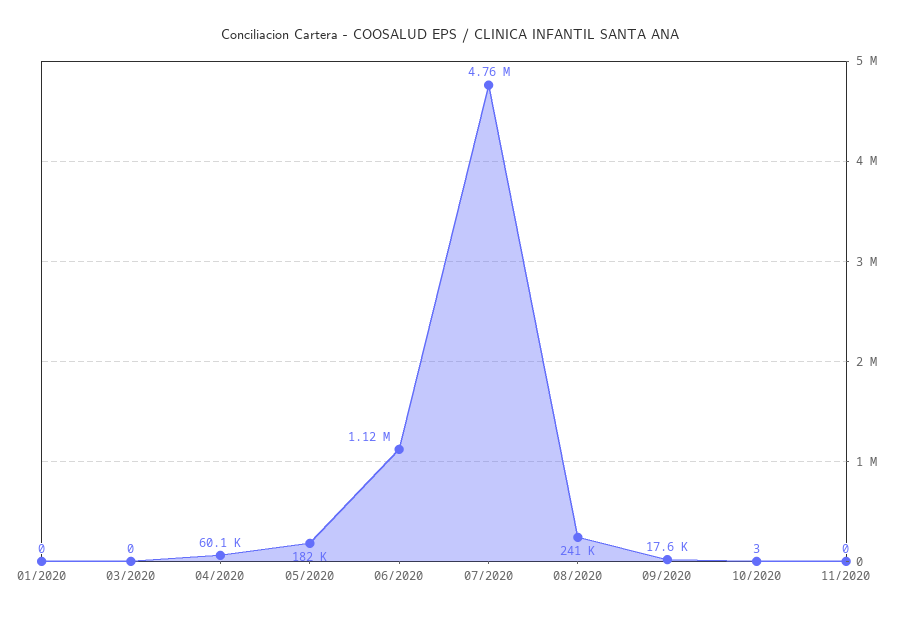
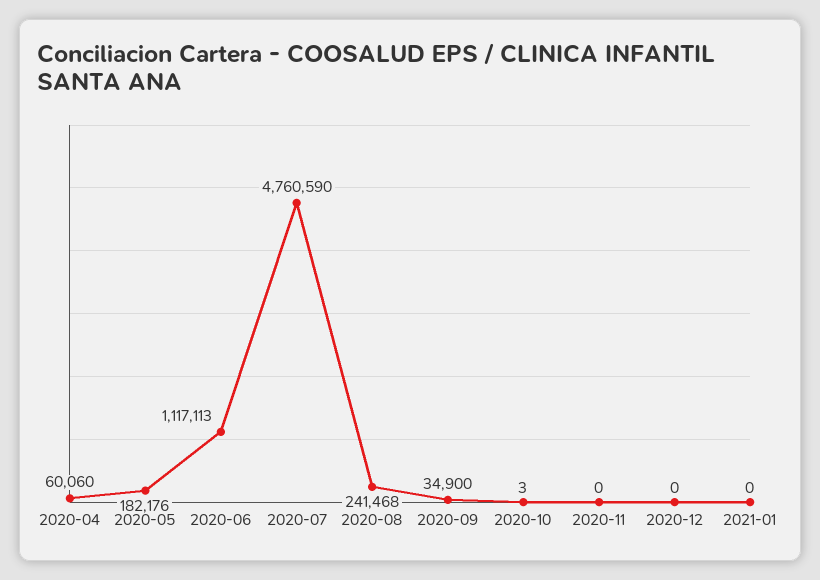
01/2020: 0 -> none
03/2020: 0 -> none
09/2020: 17600 -> 34900
2020-12: none -> 0
2021-01: none -> 0

